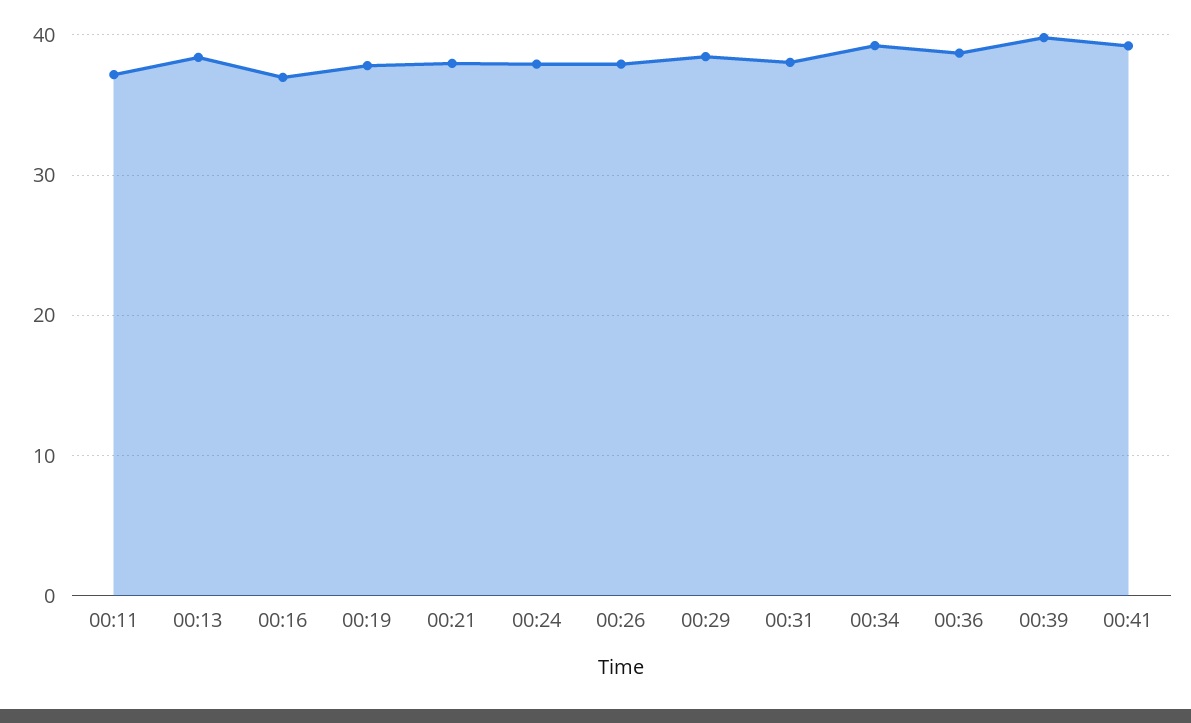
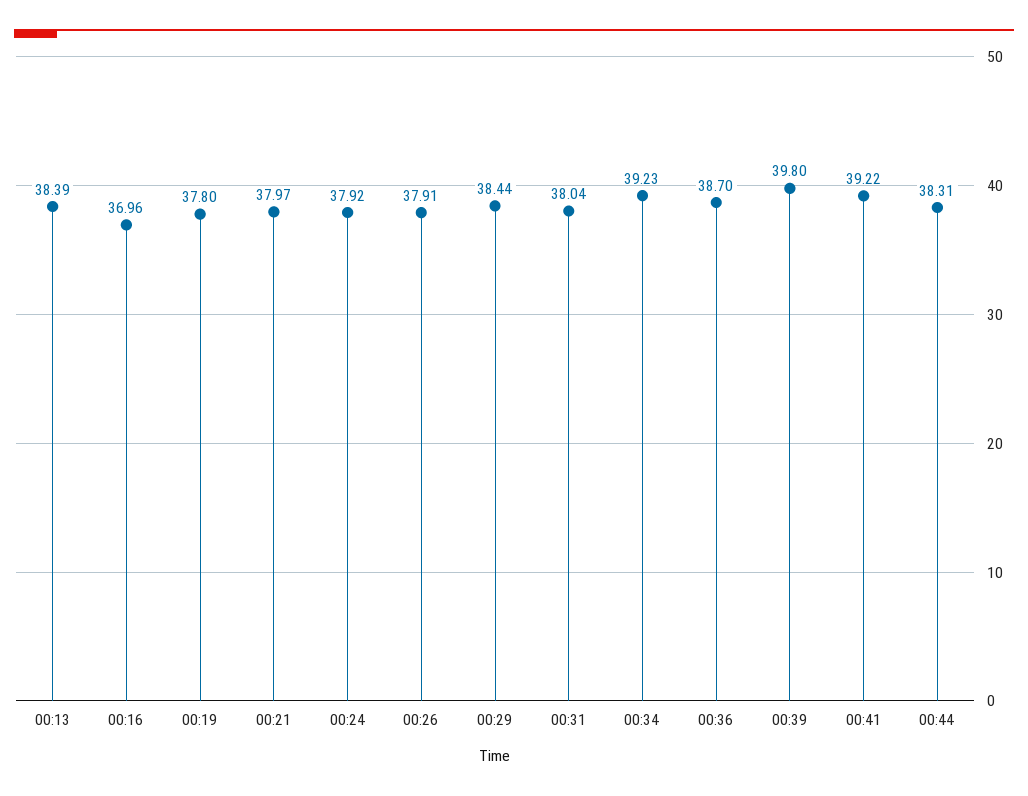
00:11: 37 -> none
00:44: none -> 38.31

